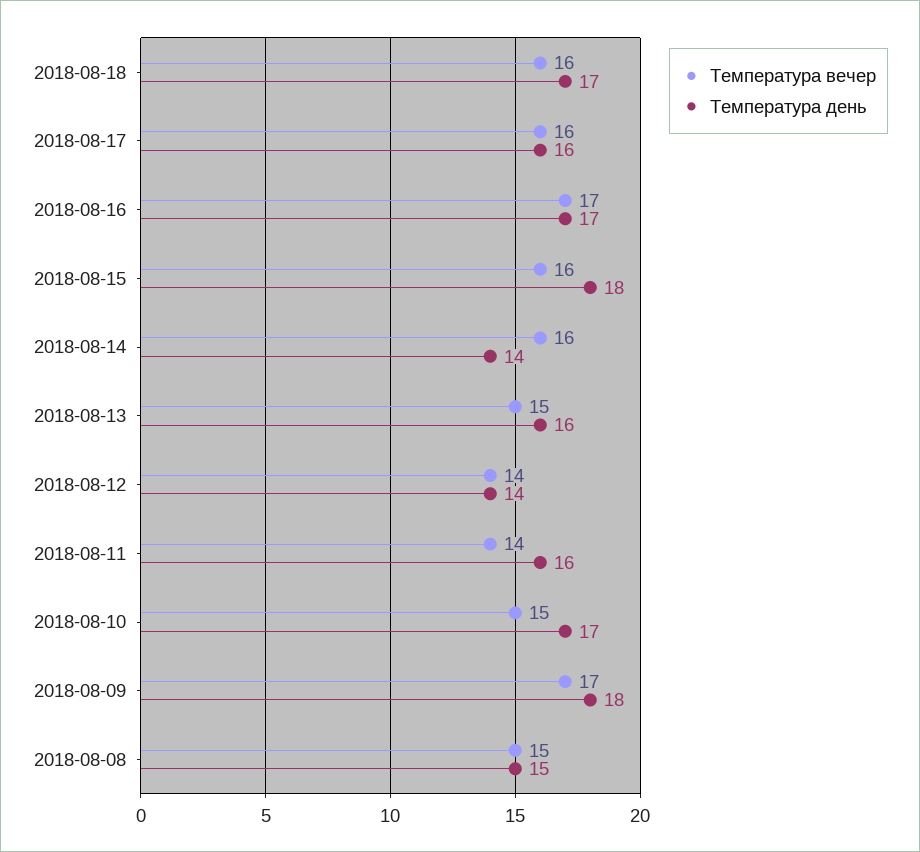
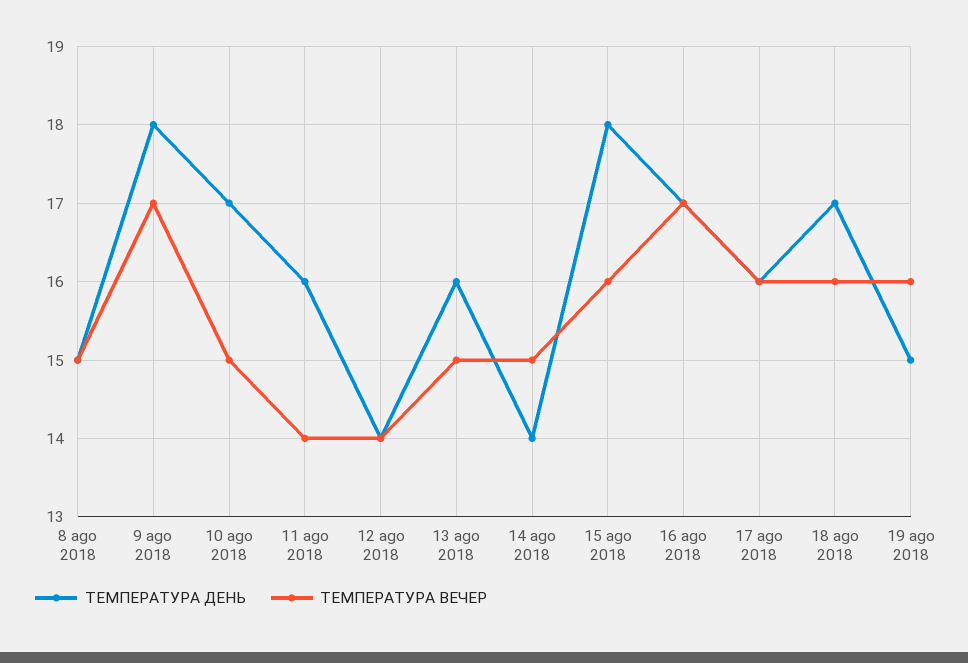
Температура вечер, 2018-08-14: 16 -> 15
Температура день, 19 ago 2018: none -> 15
Температура вечер, 19 ago 2018: none -> 16

